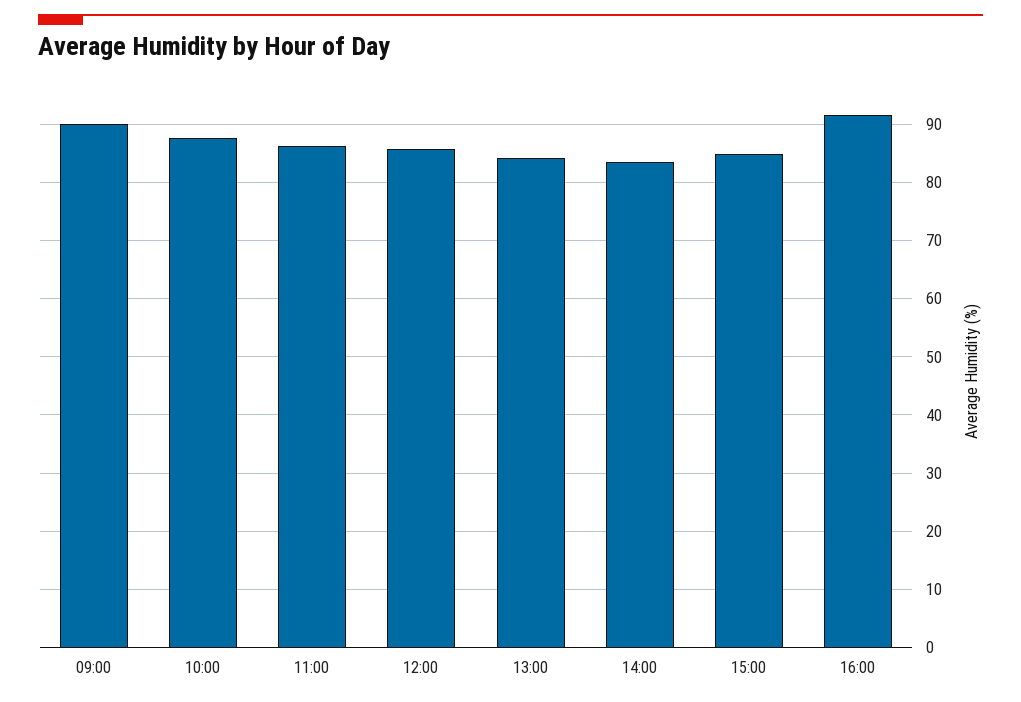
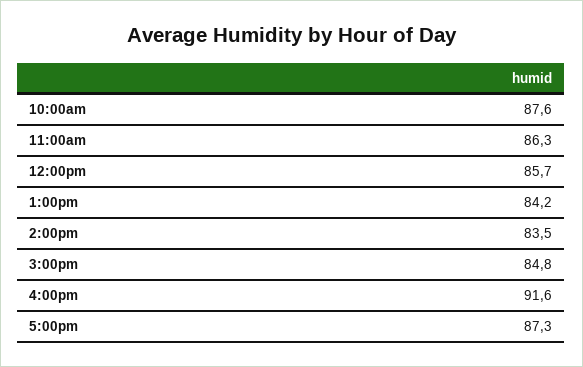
09:00: 90 -> none
5:00pm: none -> 87.3

